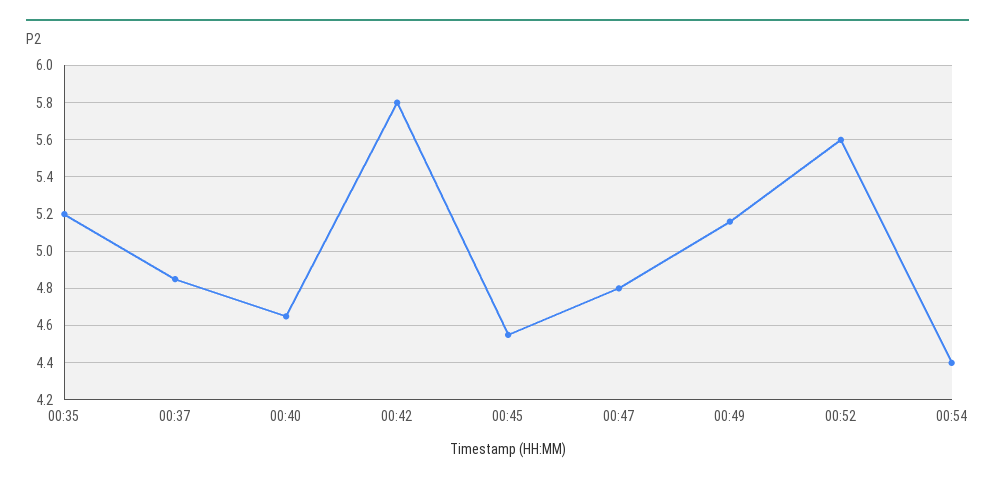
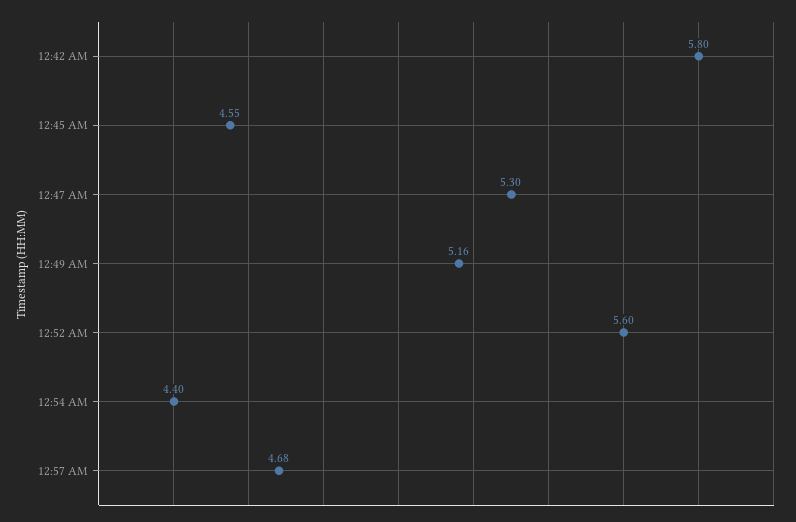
00:35: 5.2 -> none
00:37: 4.85 -> none
00:40: 4.65 -> none
00:47: 4.8 -> 5.3
12:57 AM: none -> 4.68

